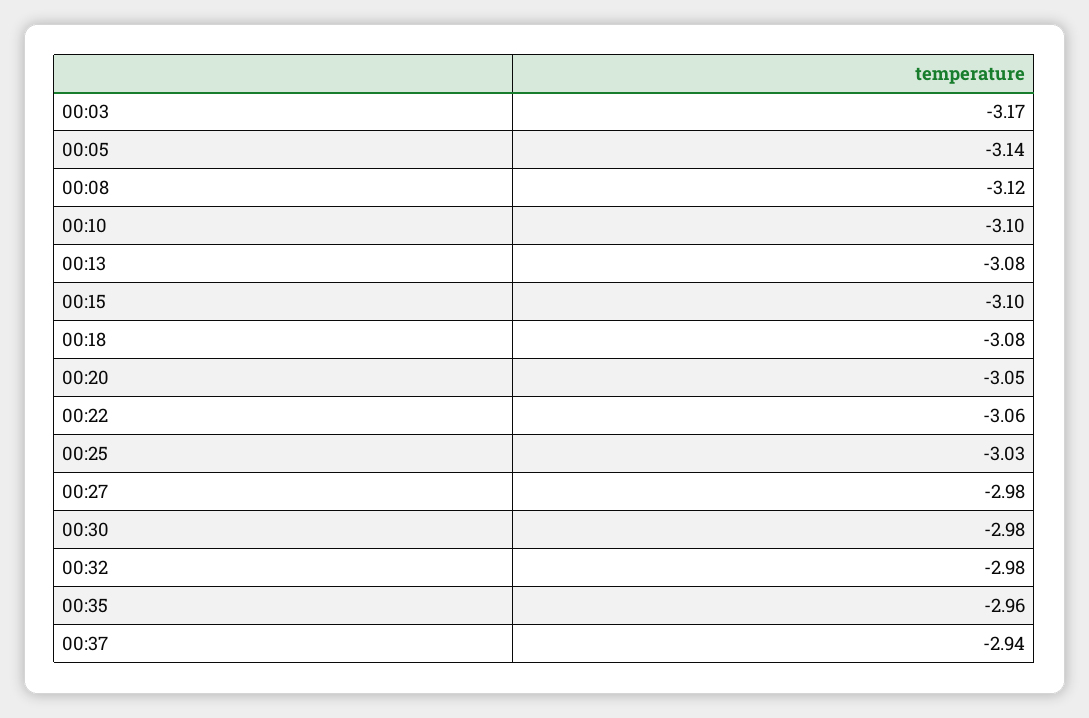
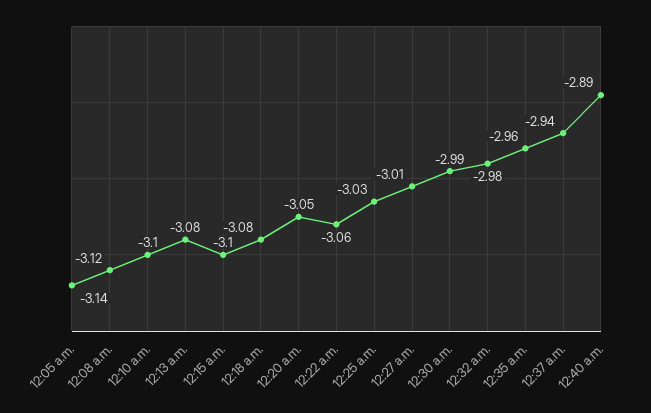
00:03: -3.17 -> none
00:27: -2.98 -> -3.01
00:30: -2.98 -> -2.99
12:40 a.m.: none -> -2.89

